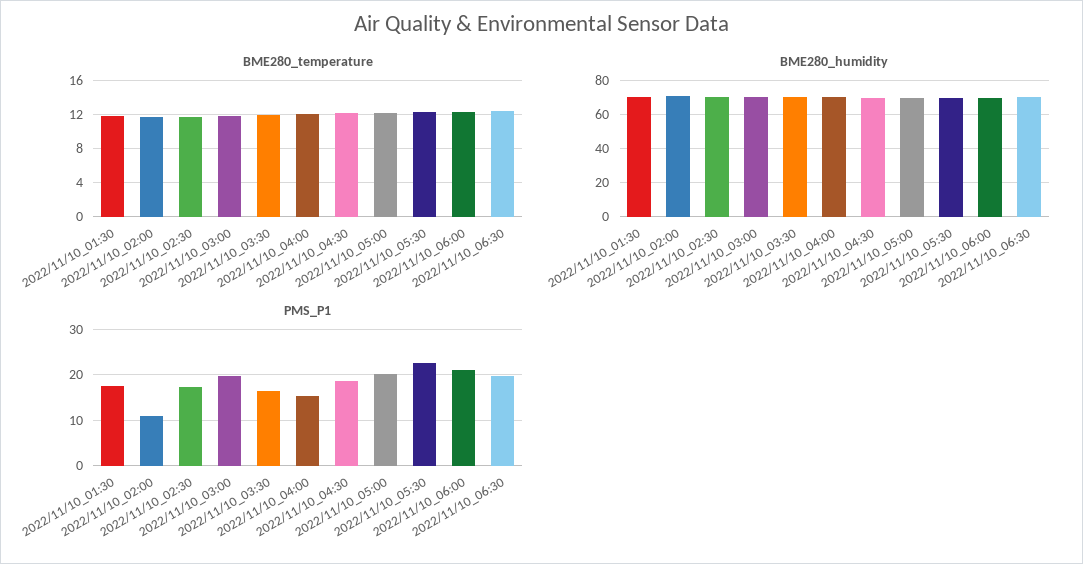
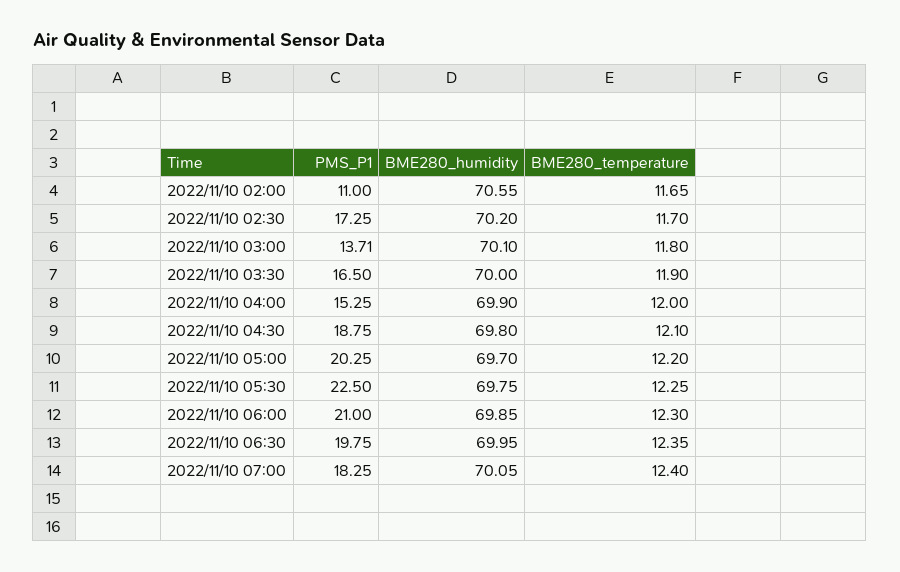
BME280_temperature, 2022/11/10_01:30: 12 -> none
BME280_humidity, 2022/11/10_01:30: 70 -> none
PMS_P1, 2022/11/10_01:30: 18 -> none
PMS_P1, 2022/11/10_03:00: 20 -> 13.71
PMS_P1, 2022/11/10 07:00: none -> 18.25
BME280_humidity, 2022/11/10 07:00: none -> 70.05
BME280_temperature, 2022/11/10 07:00: none -> 12.4

